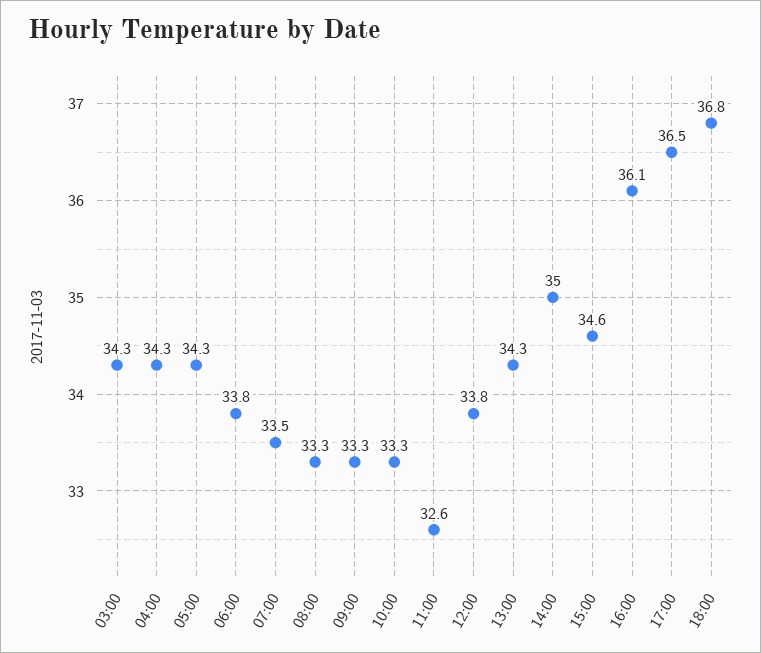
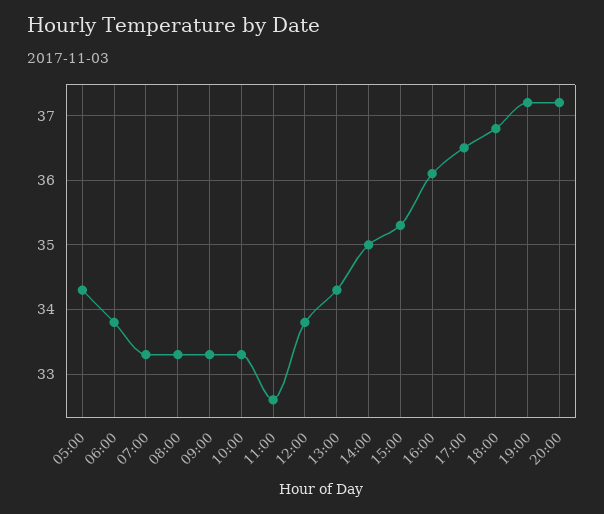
03:00: 34.3 -> none
04:00: 34.3 -> none
07:00: 33.5 -> 33.3
15:00: 34.6 -> 35.3
19:00: none -> 37.2
20:00: none -> 37.2

